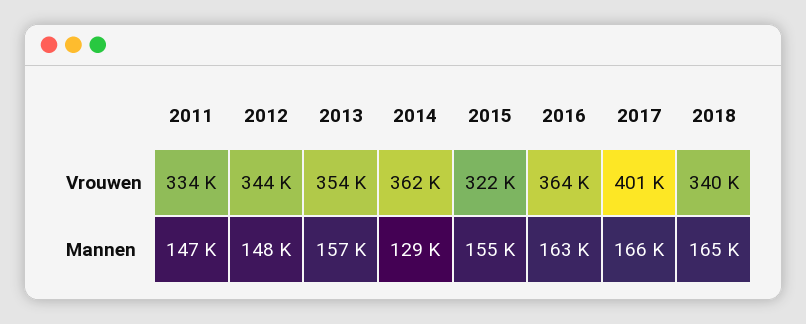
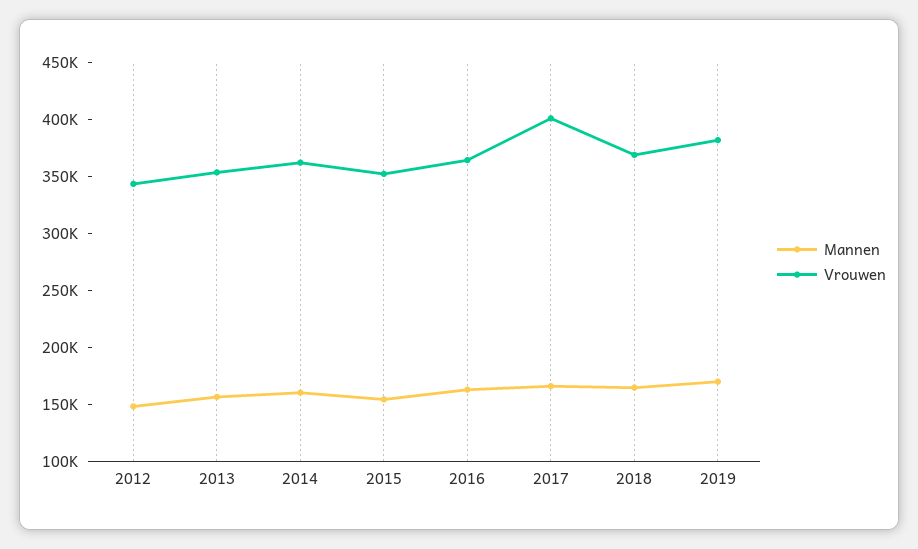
Vrouwen, 2011: 334000 -> none
Vrouwen, 2015: 322000 -> 350000
Vrouwen, 2018: 340000 -> 370000
Mannen, 2011: 147000 -> none
Mannen, 2014: 129000 -> 160000
Mannen, 2019: none -> 170000
Vrouwen, 2019: none -> 380000

